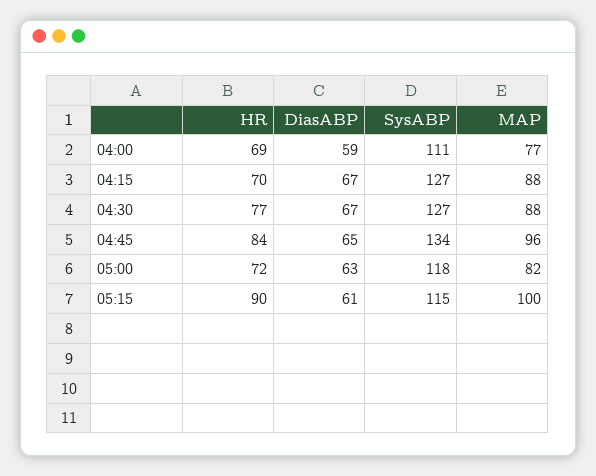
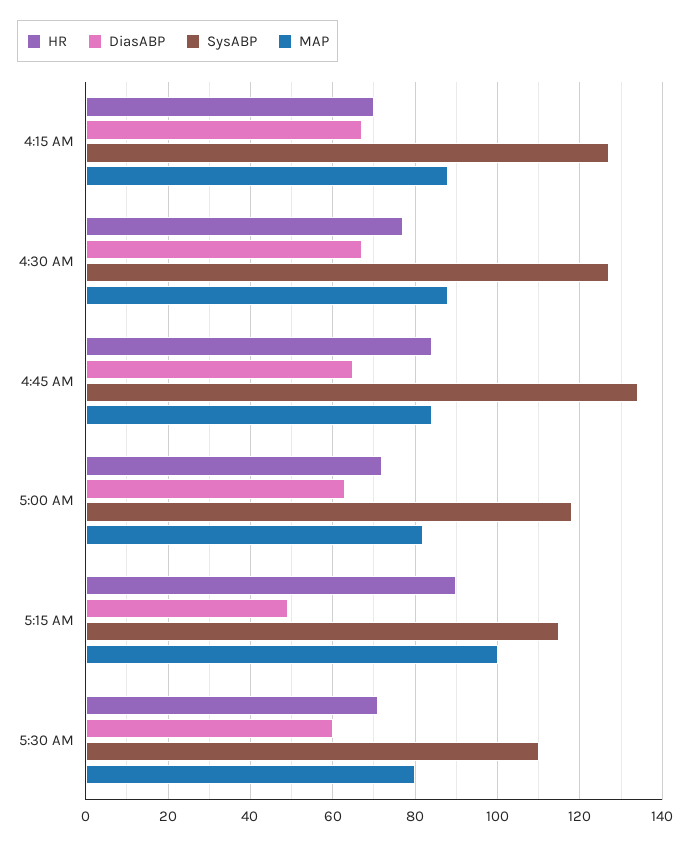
HR, 04:00: 69 -> none
DiasABP, 04:00: 59 -> none
SysABP, 04:00: 111 -> none
MAP, 04:00: 77 -> none
MAP, 04:45: 96 -> 85
DiasABP, 05:15: 61 -> 50
HR, 5:30 AM: none -> 70
DiasABP, 5:30 AM: none -> 60
SysABP, 5:30 AM: none -> 110
MAP, 5:30 AM: none -> 80

